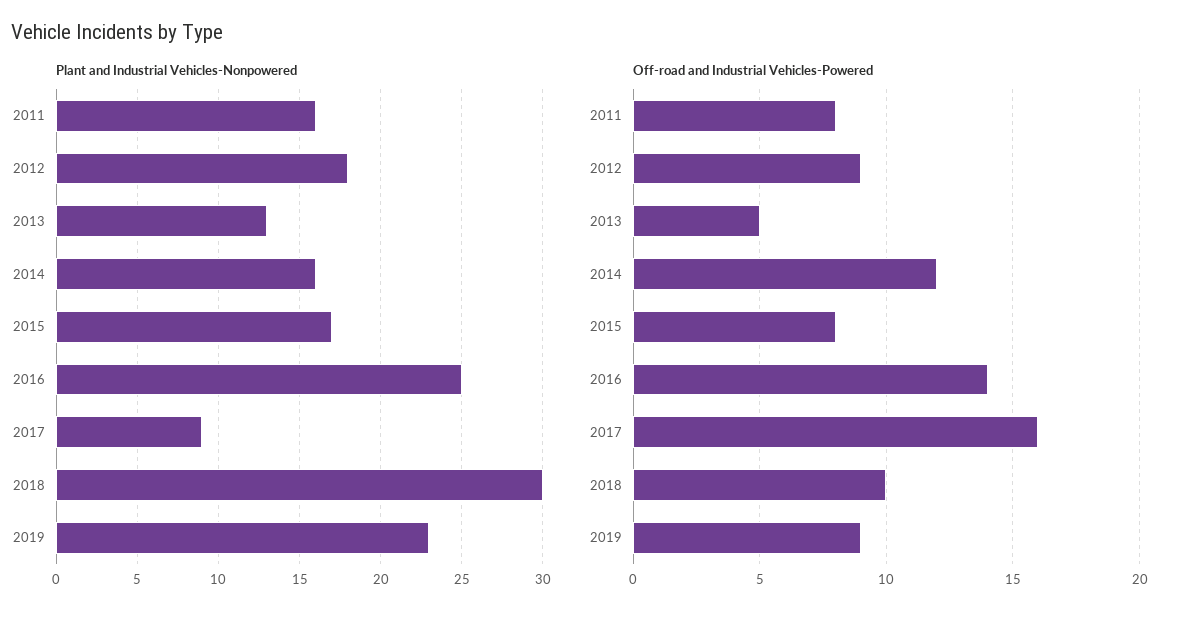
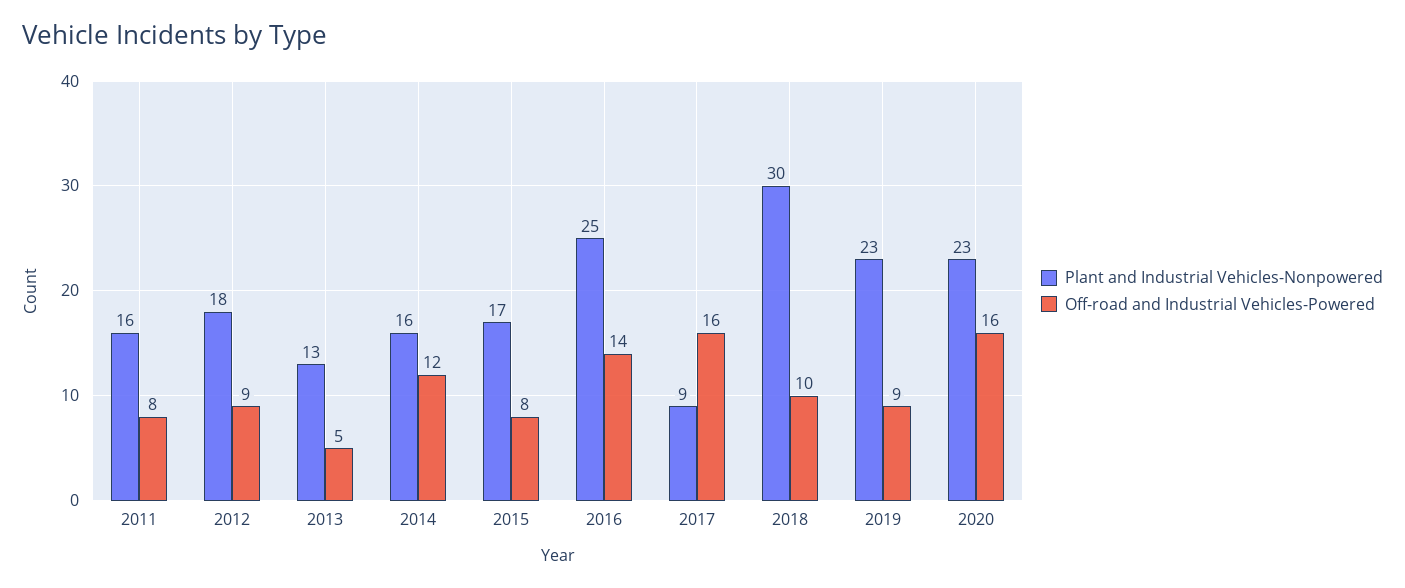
Plant and Industrial Vehicles-Nonpowered, 2020: none -> 23
Off-road and Industrial Vehicles-Powered, 2020: none -> 16

